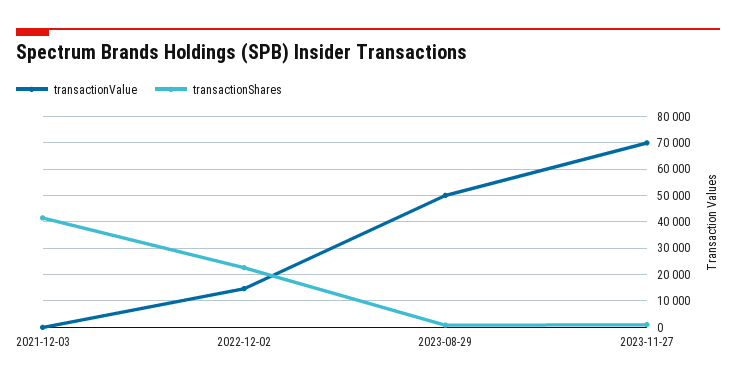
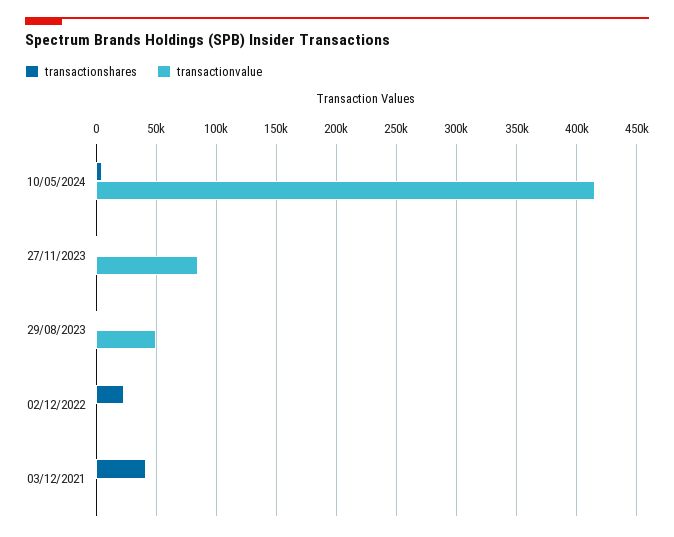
transactionValue, 2022-12-02: 15000 -> 0
transactionValue, 2023-11-27: 70000 -> 85000
transactionShares, 10/05/2024: none -> 5000
transactionValue, 10/05/2024: none -> 415000

